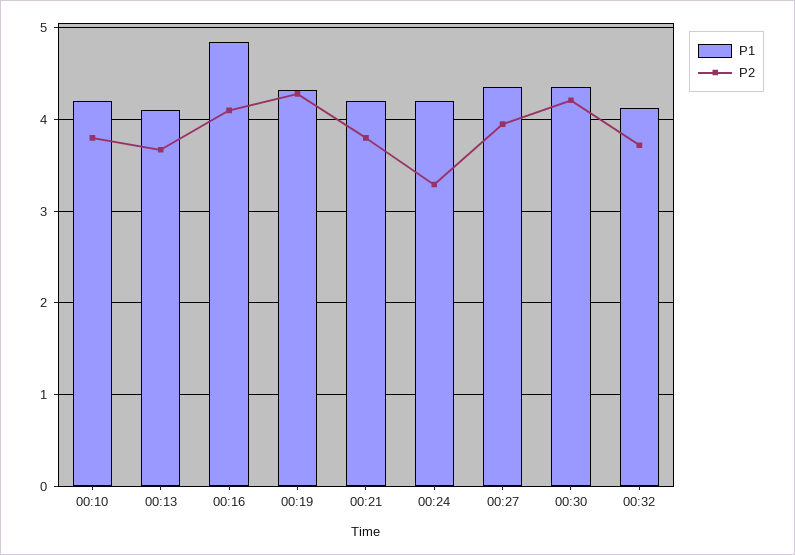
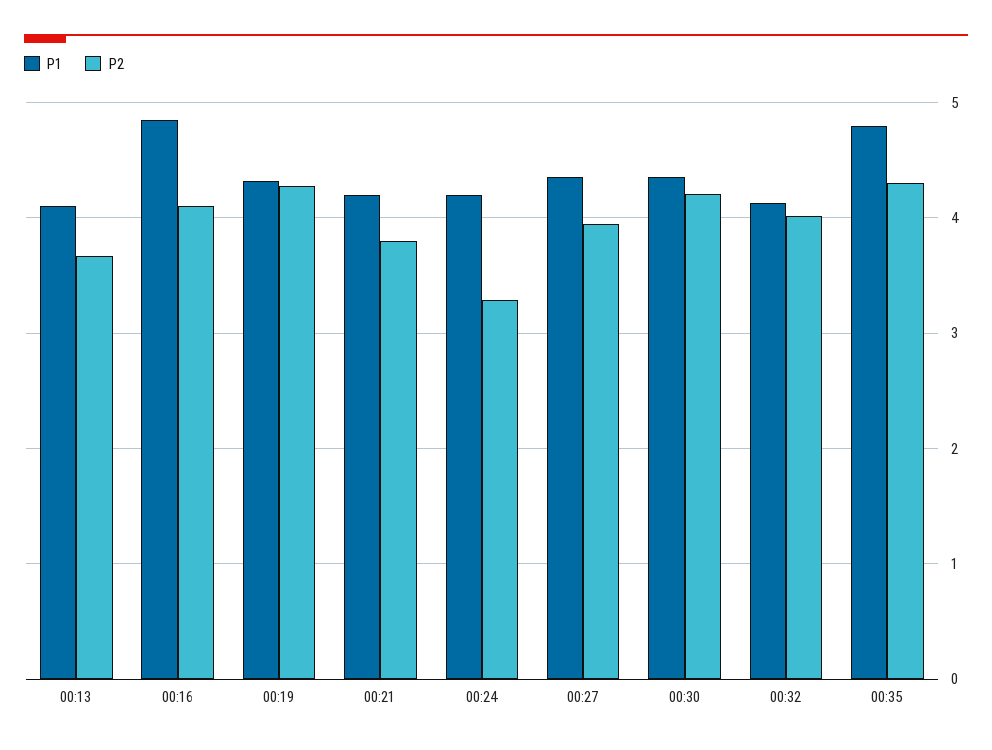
P1, 00:10: 4.2 -> none
P2, 00:10: 3.8 -> none
P2, 00:32: 3.7 -> 4
P1, 00:35: none -> 4.8
P2, 00:35: none -> 4.3

